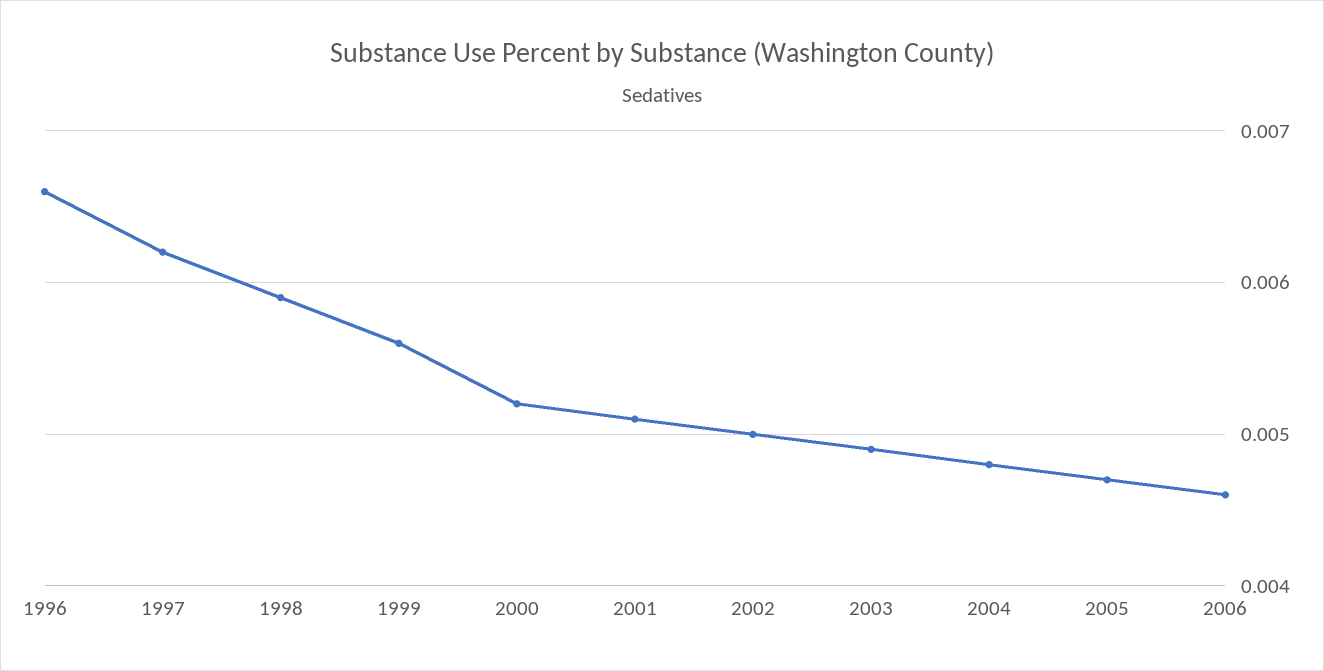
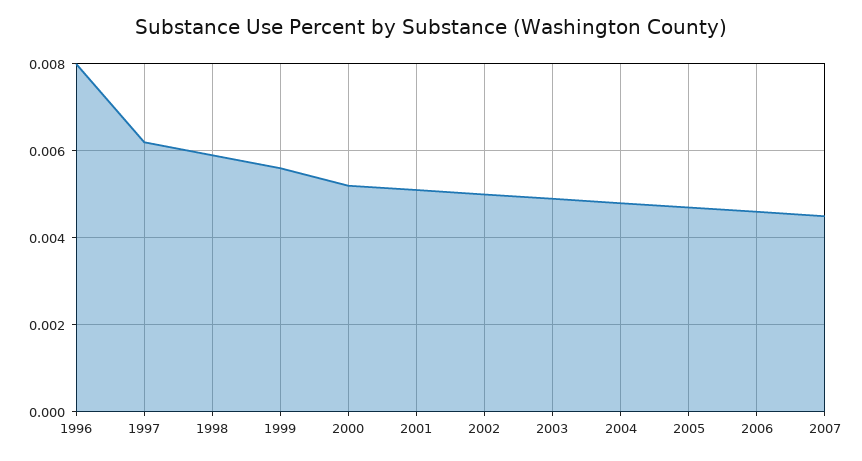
1996: 0.0066 -> 0.008
2007: none -> 0.0045

